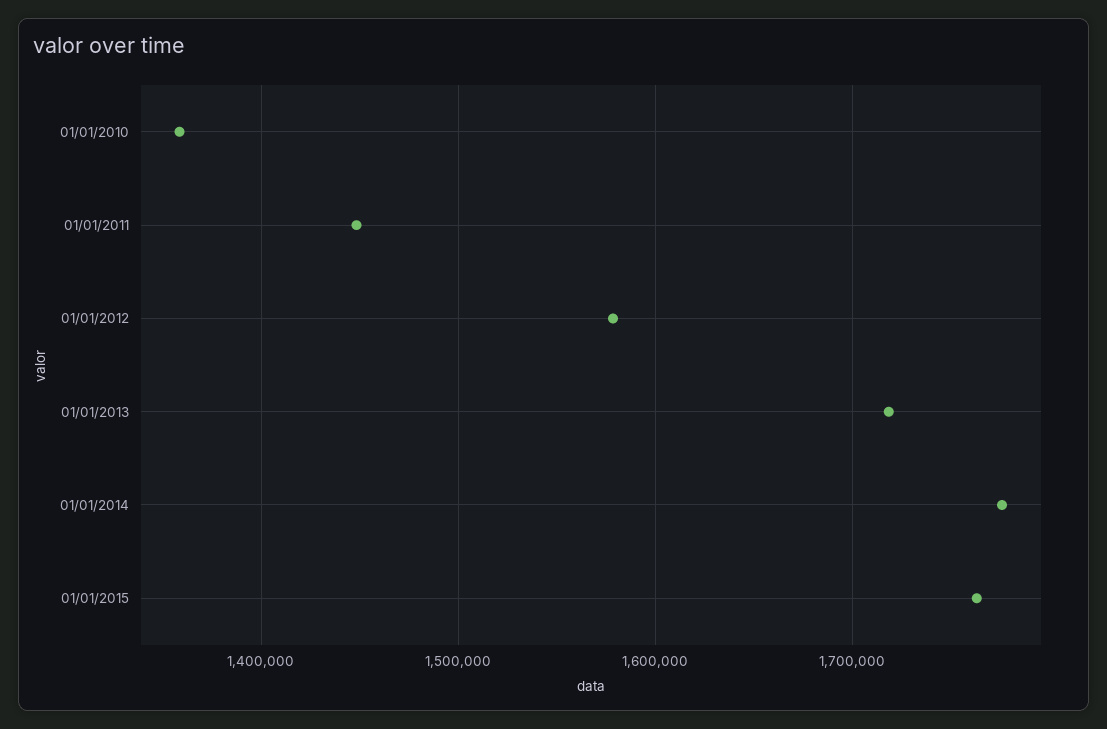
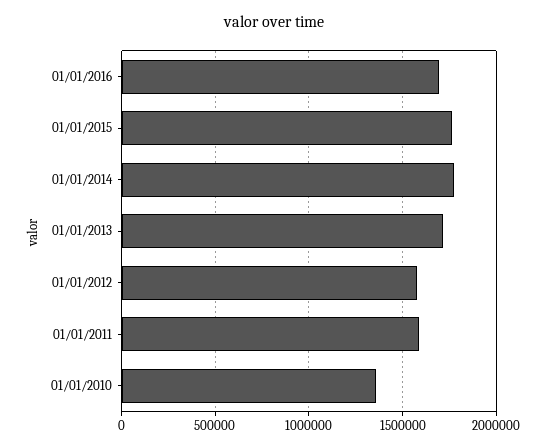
01/01/2011: 1450000 -> 1600000
01/01/2016: none -> 1700000

